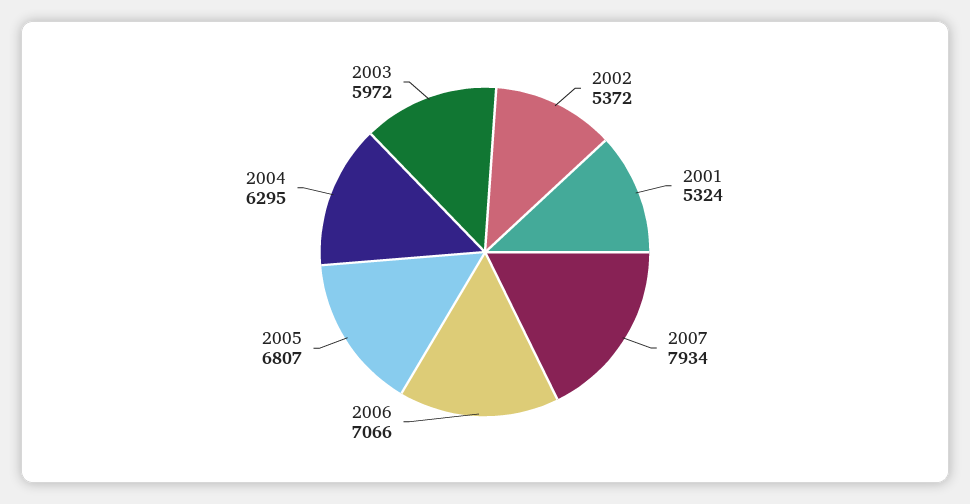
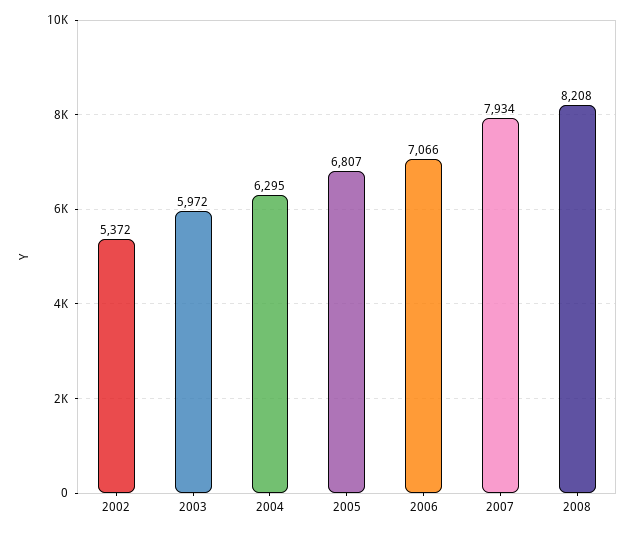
2001: 5324 -> none
2008: none -> 8208

